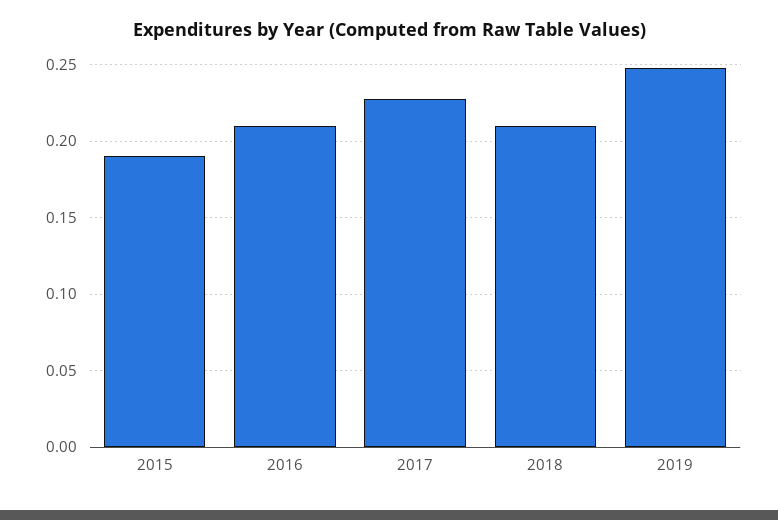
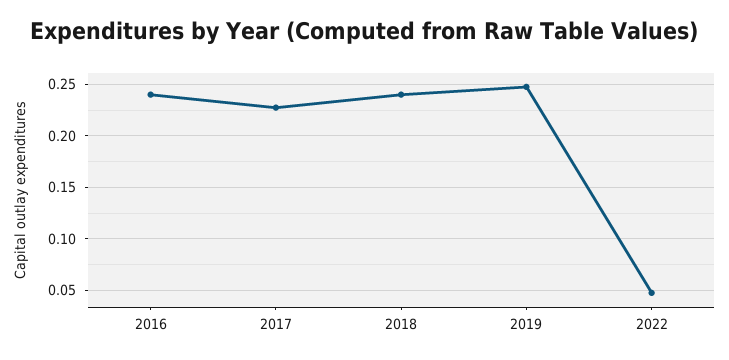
2015: 0.19 -> none
2016: 0.21 -> 0.24
2018: 0.21 -> 0.24
2022: none -> 0.05

